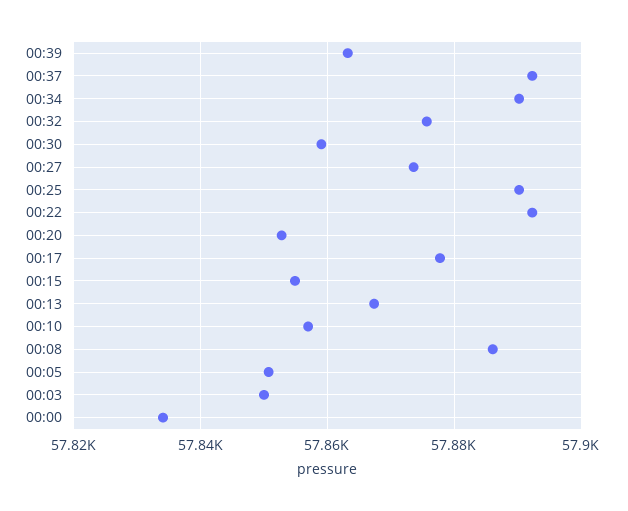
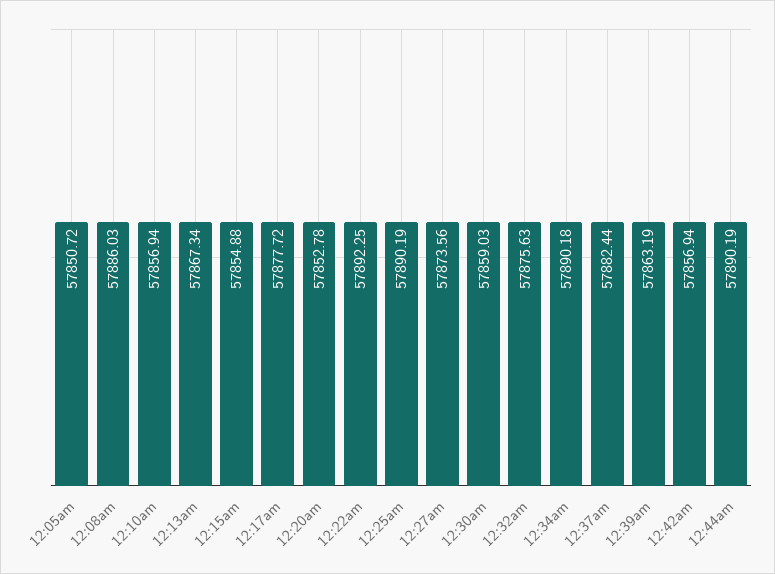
00:37: 57892 -> 57882.44
00:03: 57850 -> none
00:00: 57834 -> none
12:42am: none -> 57856.94
12:44am: none -> 57890.19

